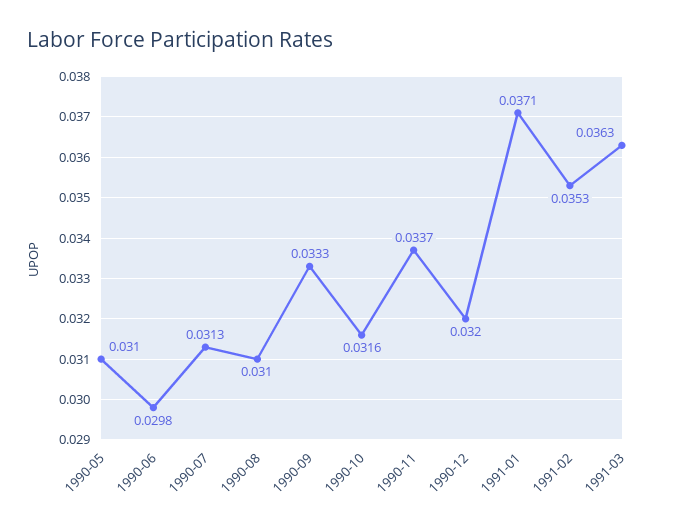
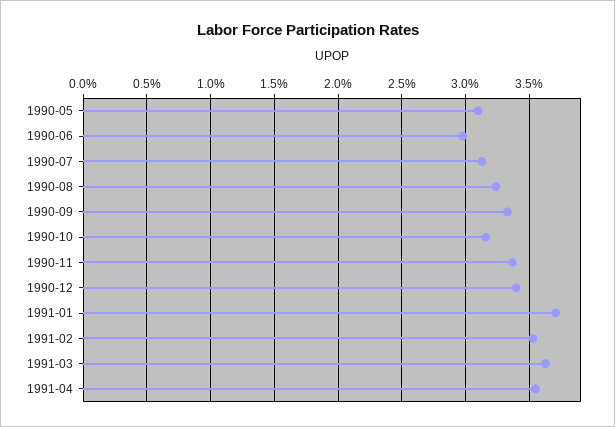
1990-08: 0.031 -> 0.0325
1990-12: 0.032 -> 0.034
1991-04: none -> 0.0355

